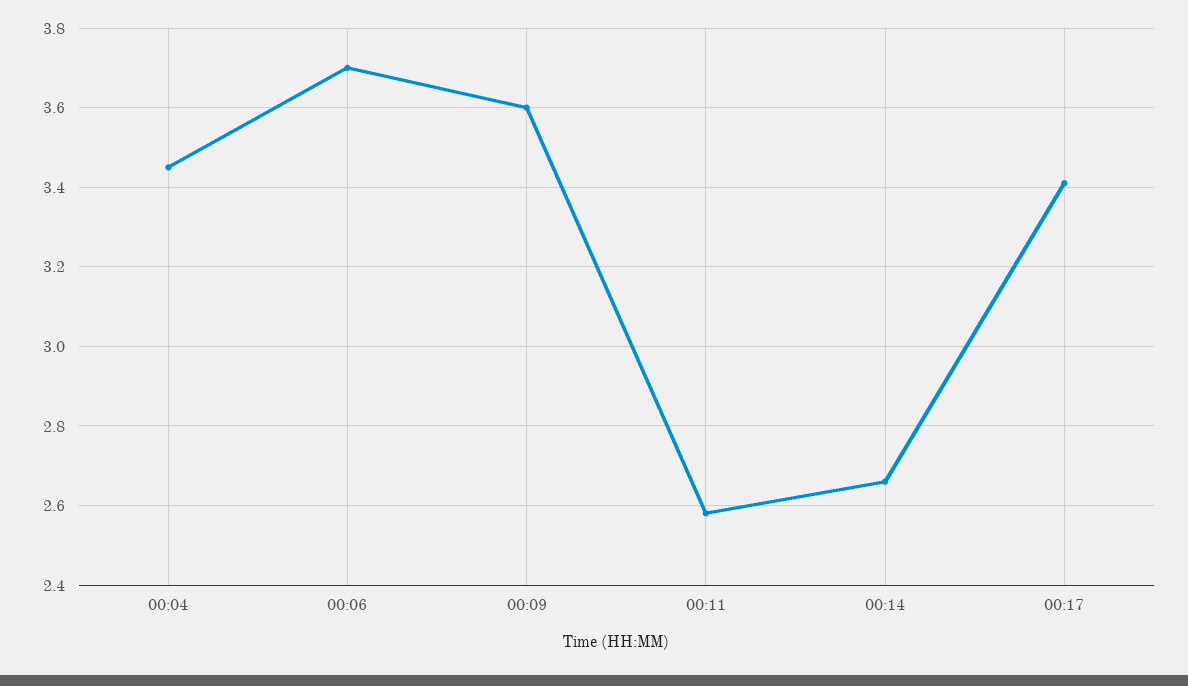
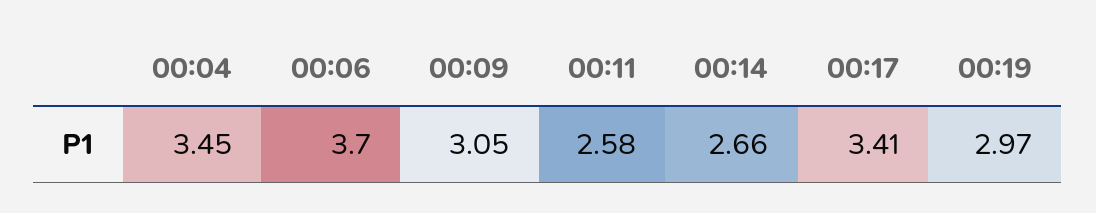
00:09: 3.6 -> 3.05
00:19: none -> 2.97

